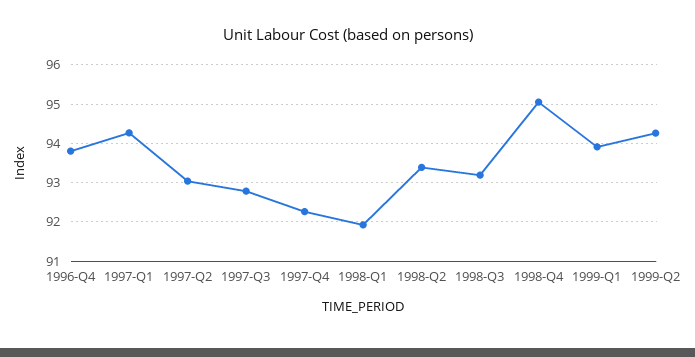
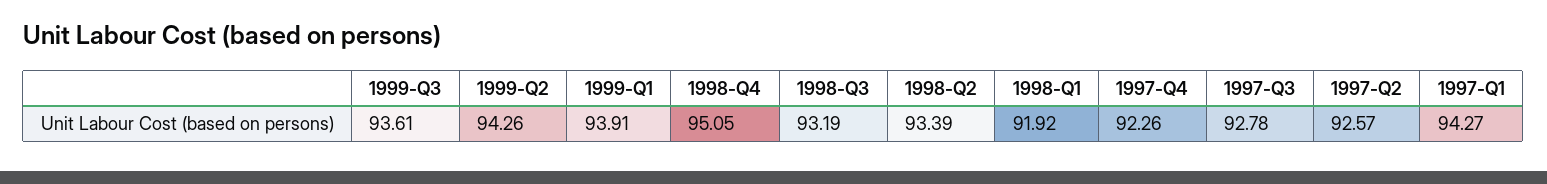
1996-Q4: 93.8 -> none
1997-Q2: 93 -> 92.57
1999-Q3: none -> 93.61

